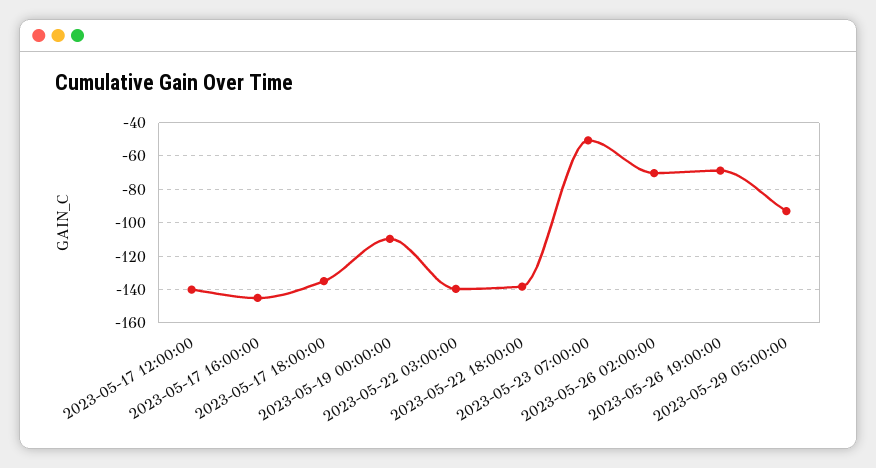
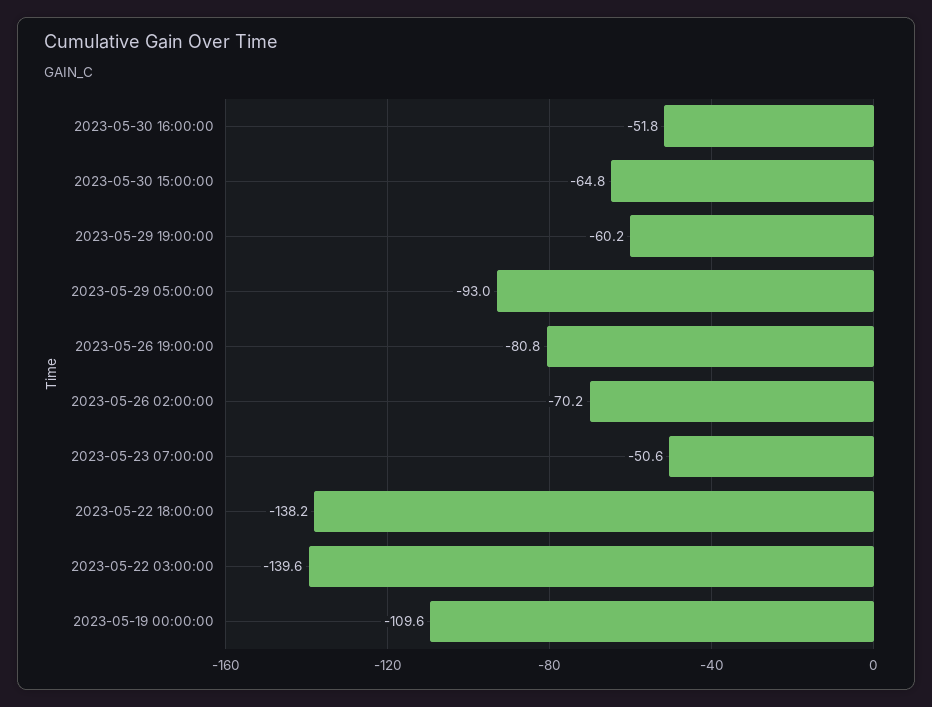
2023-05-17 12:00:00: -140 -> none
2023-05-17 16:00:00: -145 -> none
2023-05-17 18:00:00: -135 -> none
2023-05-26 19:00:00: -70 -> -80.8
2023-05-30 16:00:00: none -> -51.8
2023-05-30 15:00:00: none -> -64.8
2023-05-29 19:00:00: none -> -60.2

